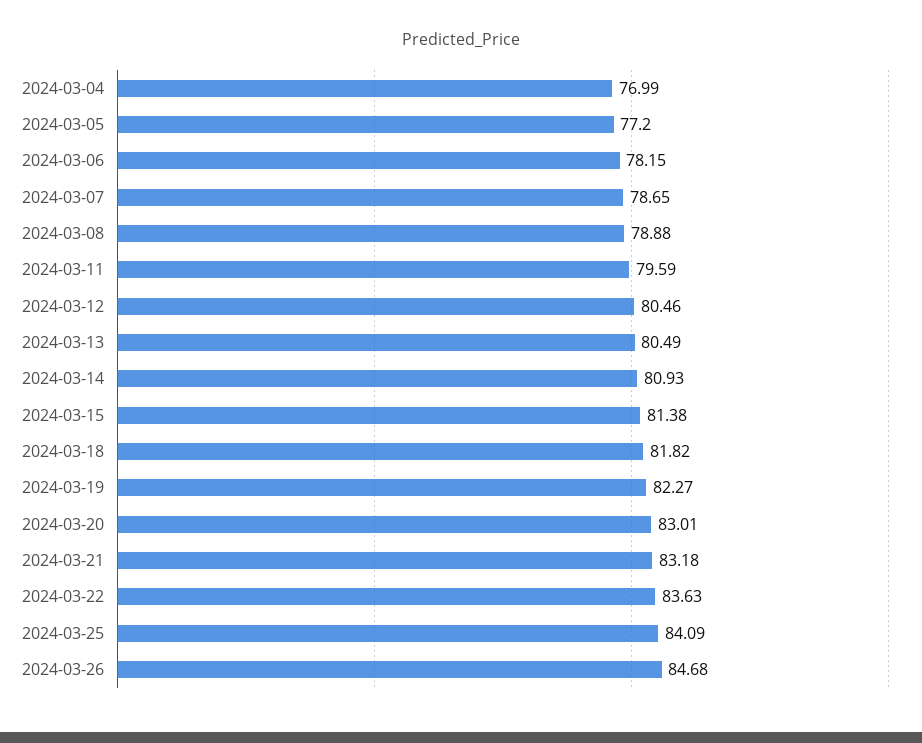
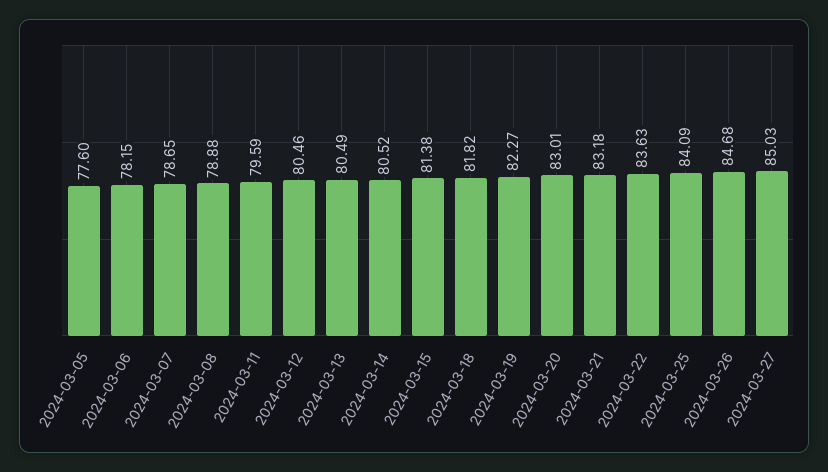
2024-03-04: 76.99 -> none
2024-03-05: 77.2 -> 77.6
2024-03-14: 80.93 -> 80.52
2024-03-27: none -> 85.03

